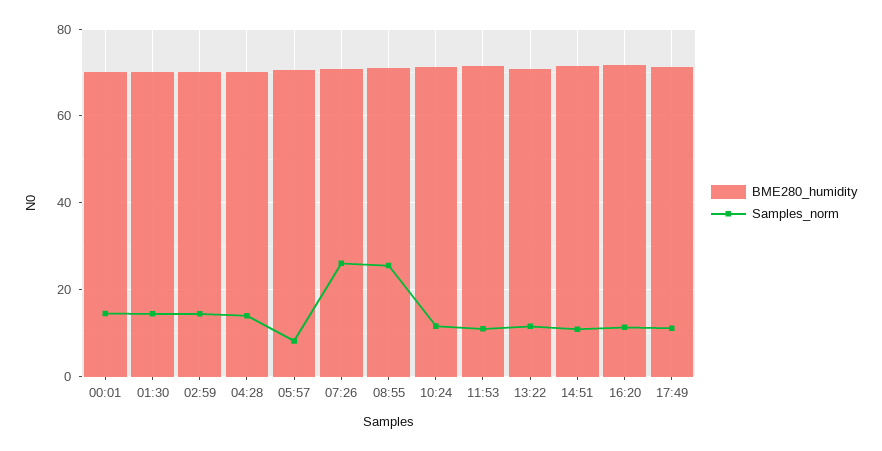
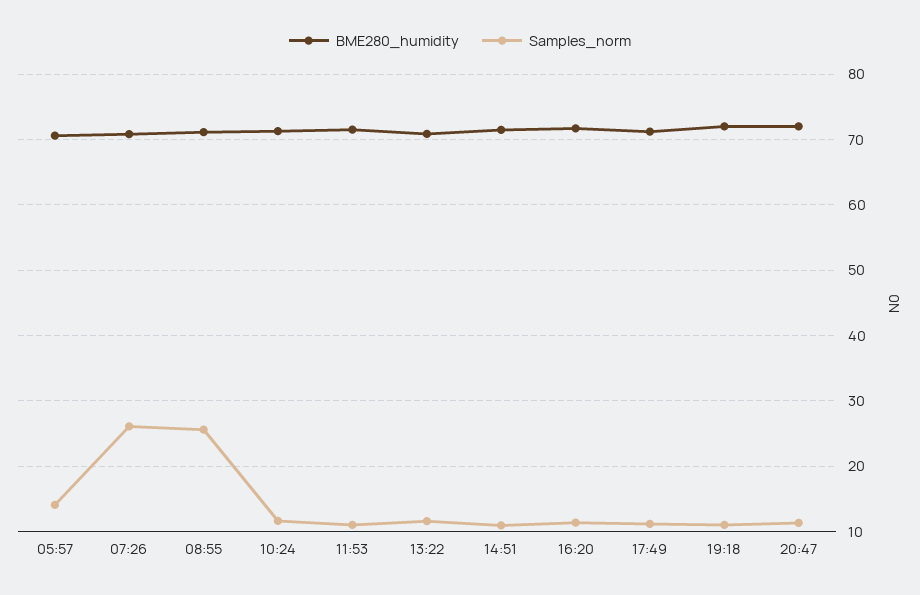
BME280_humidity, 00:01: 70 -> none
Samples_norm, 00:01: 14 -> none
BME280_humidity, 01:30: 70 -> none
Samples_norm, 01:30: 14 -> none
BME280_humidity, 02:59: 70 -> none
Samples_norm, 02:59: 14 -> none
BME280_humidity, 04:28: 70 -> none
Samples_norm, 04:28: 14 -> none
Samples_norm, 05:57: 8 -> 14
BME280_humidity, 19:18: none -> 72
Samples_norm, 19:18: none -> 11
BME280_humidity, 20:47: none -> 72
Samples_norm, 20:47: none -> 11

